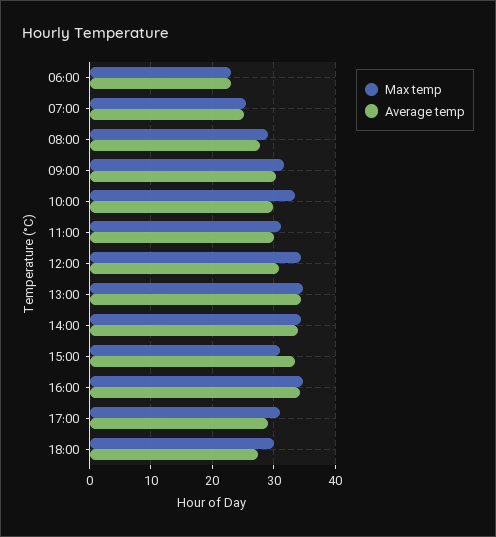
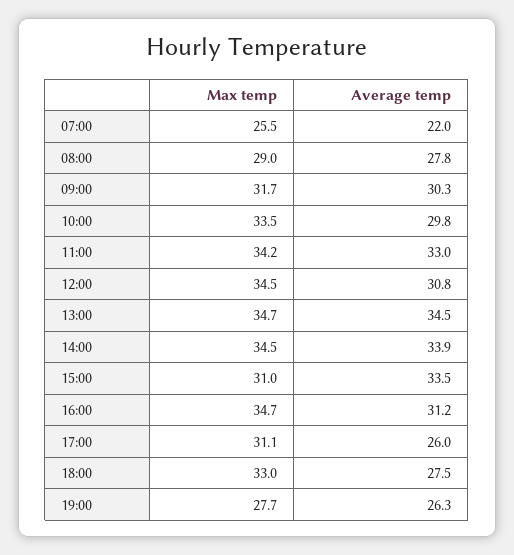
Max temp, 06:00: 23 -> none
Average temp, 06:00: 23 -> none
Average temp, 07:00: 25 -> 22
Max temp, 11:00: 31 -> 34.2
Average temp, 11:00: 30 -> 33
Average temp, 16:00: 34 -> 31.2
Average temp, 17:00: 29 -> 26
Max temp, 18:00: 30 -> 33
Max temp, 19:00: none -> 27.7
Average temp, 19:00: none -> 26.3

